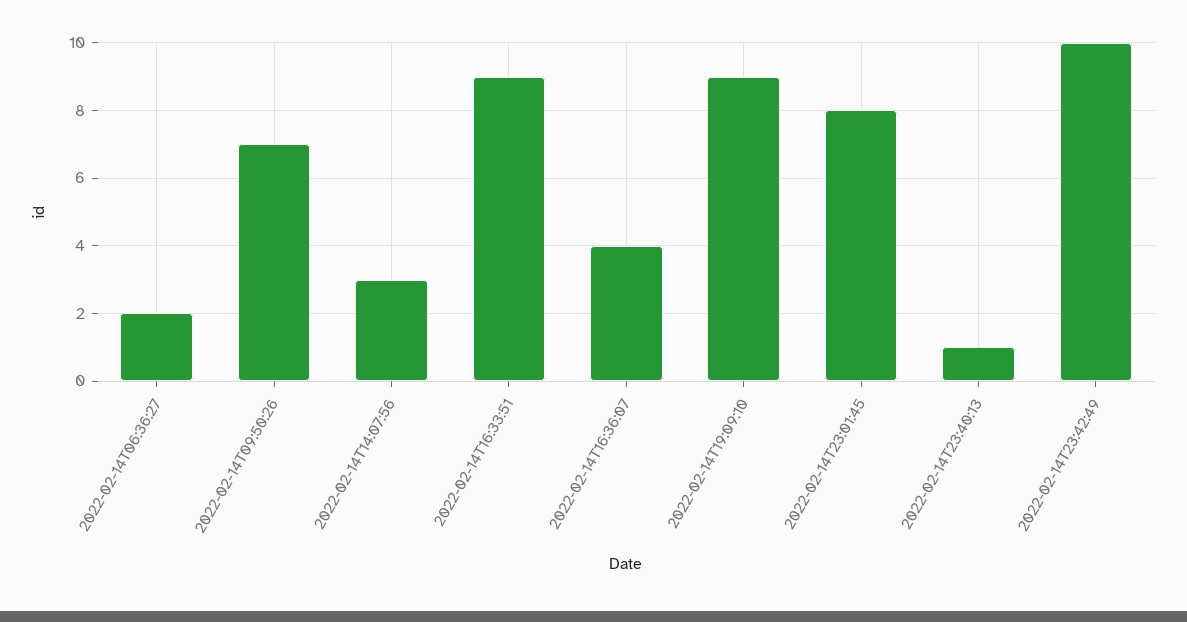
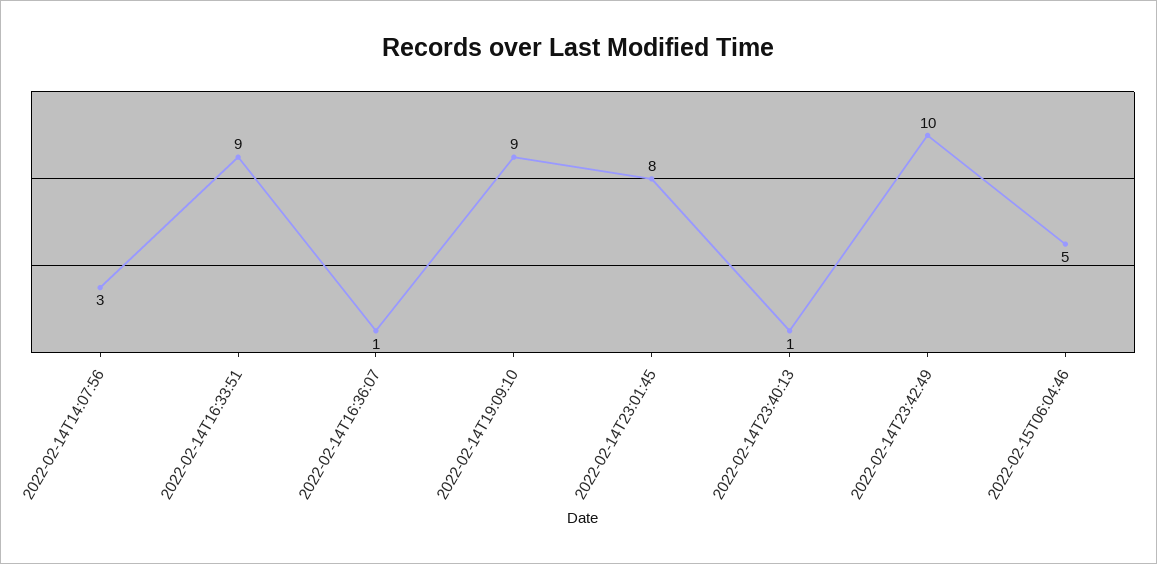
2022-02-14T06:36:27: 2 -> none
2022-02-14T09:50:26: 7 -> none
2022-02-14T16:36:07: 4 -> 1
2022-02-15T06:04:46: none -> 5

